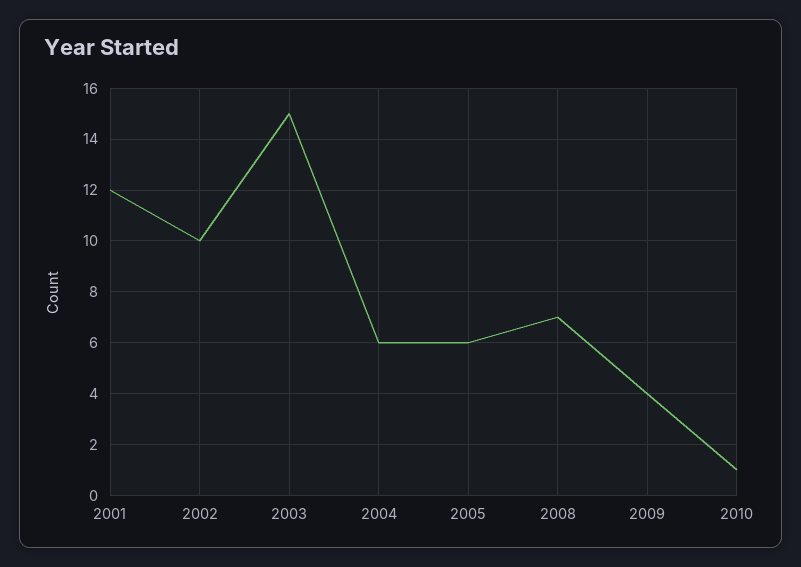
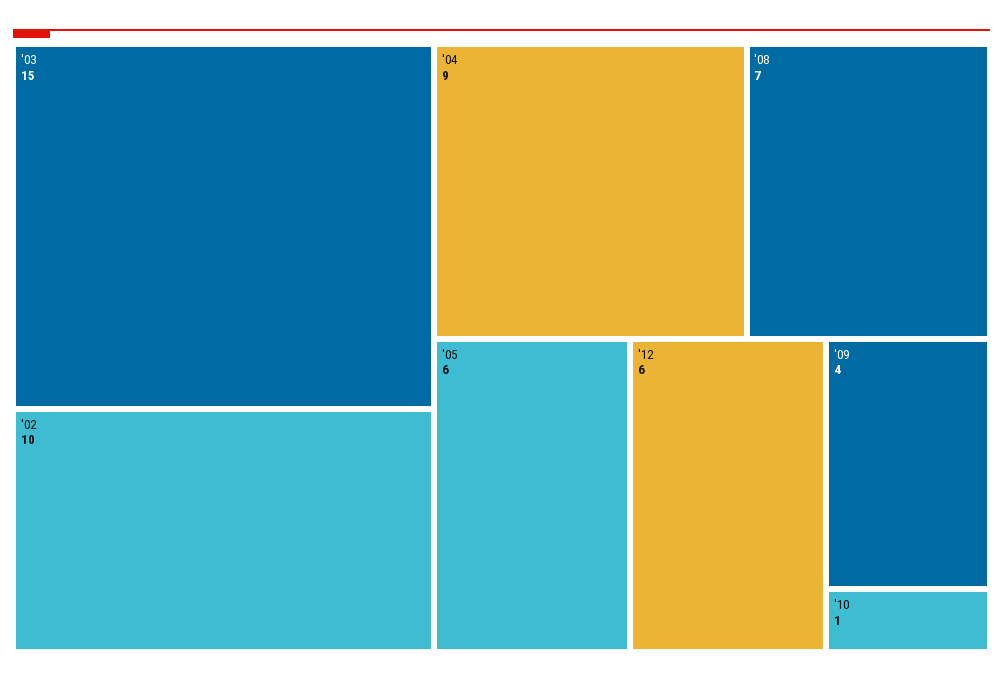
2001: 12 -> none
2004: 6 -> 9
'12: none -> 6

